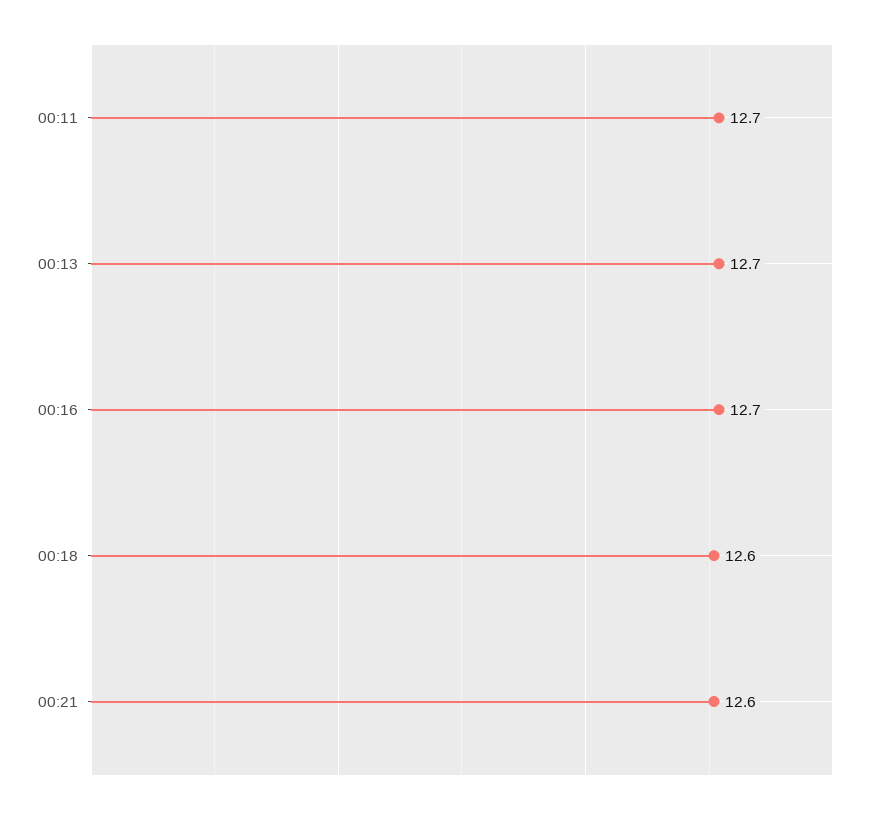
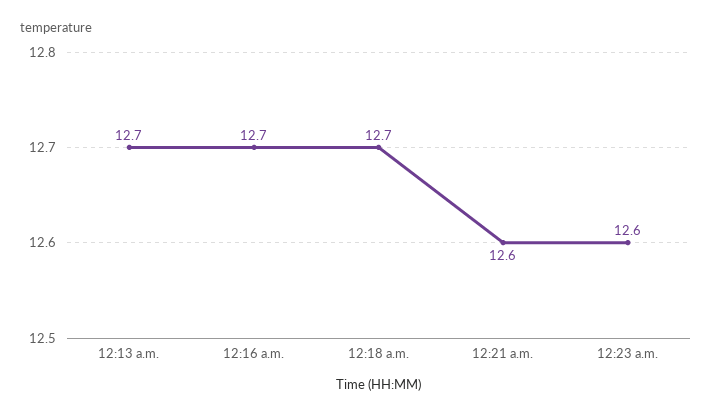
00:11: 12.7 -> none
00:18: 12.6 -> 12.7
12:23 a.m.: none -> 12.6

